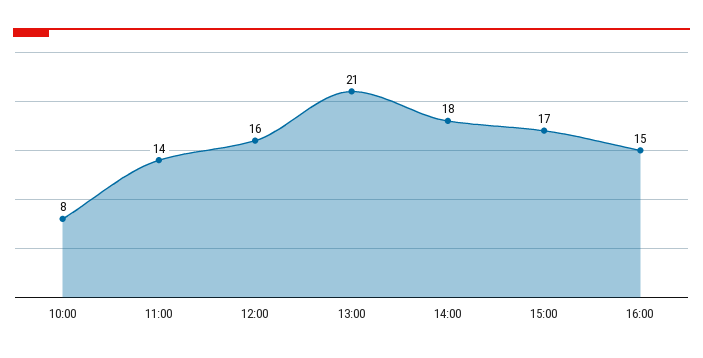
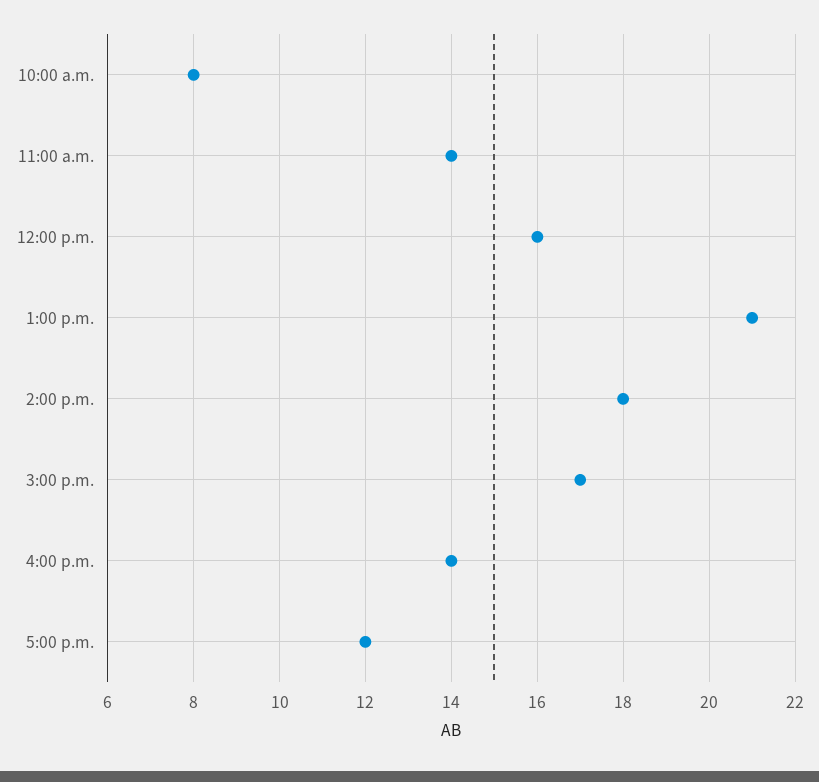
16:00: 15 -> 14
5:00 p.m.: none -> 12

